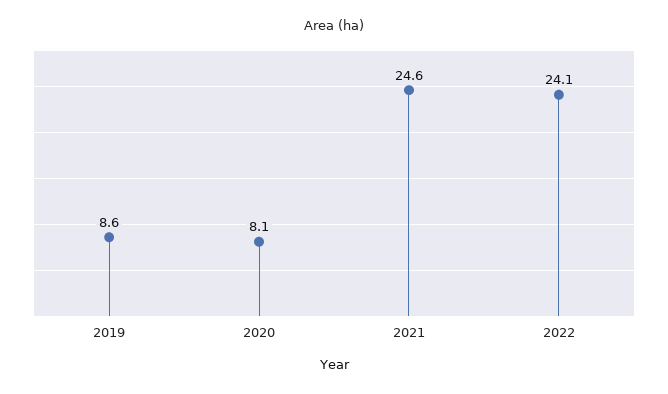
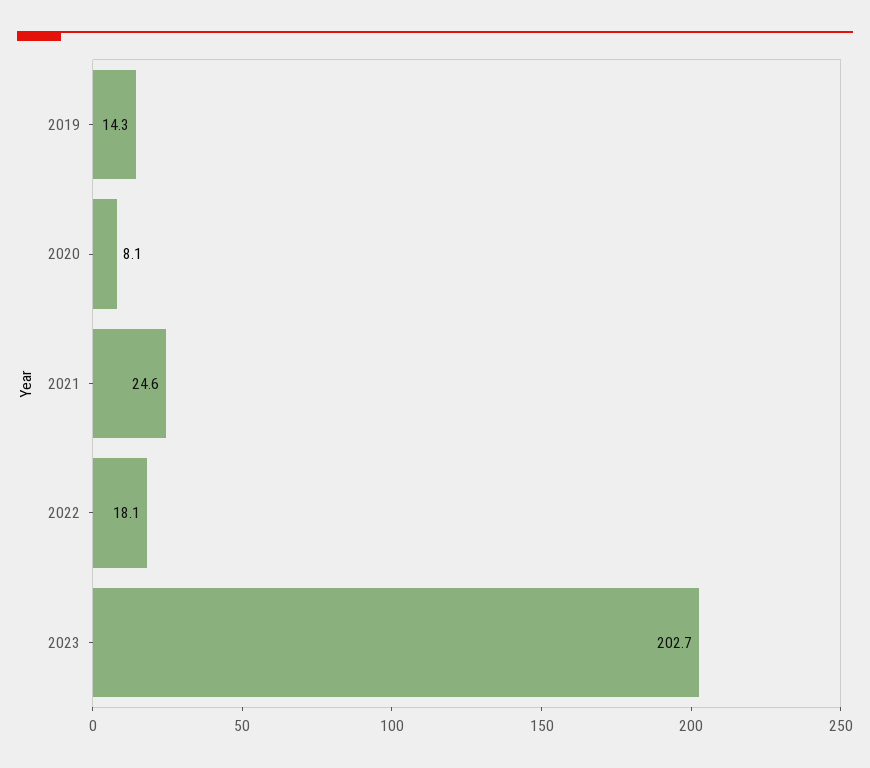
2019: 8.6 -> 14.3
2022: 24.1 -> 18.1
2023: none -> 202.7

